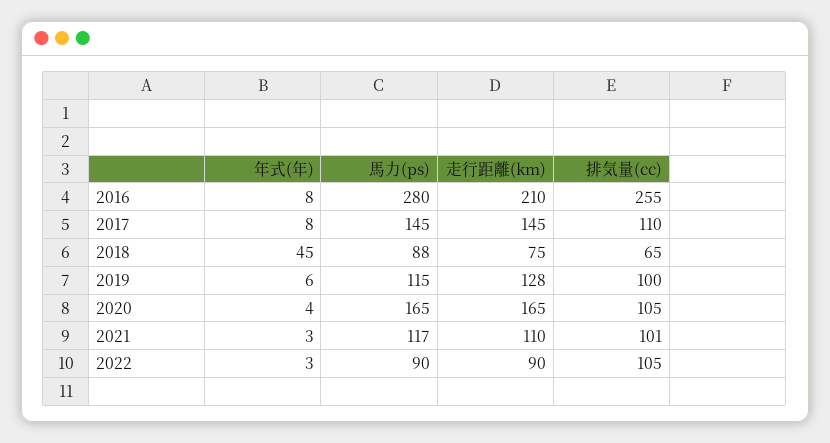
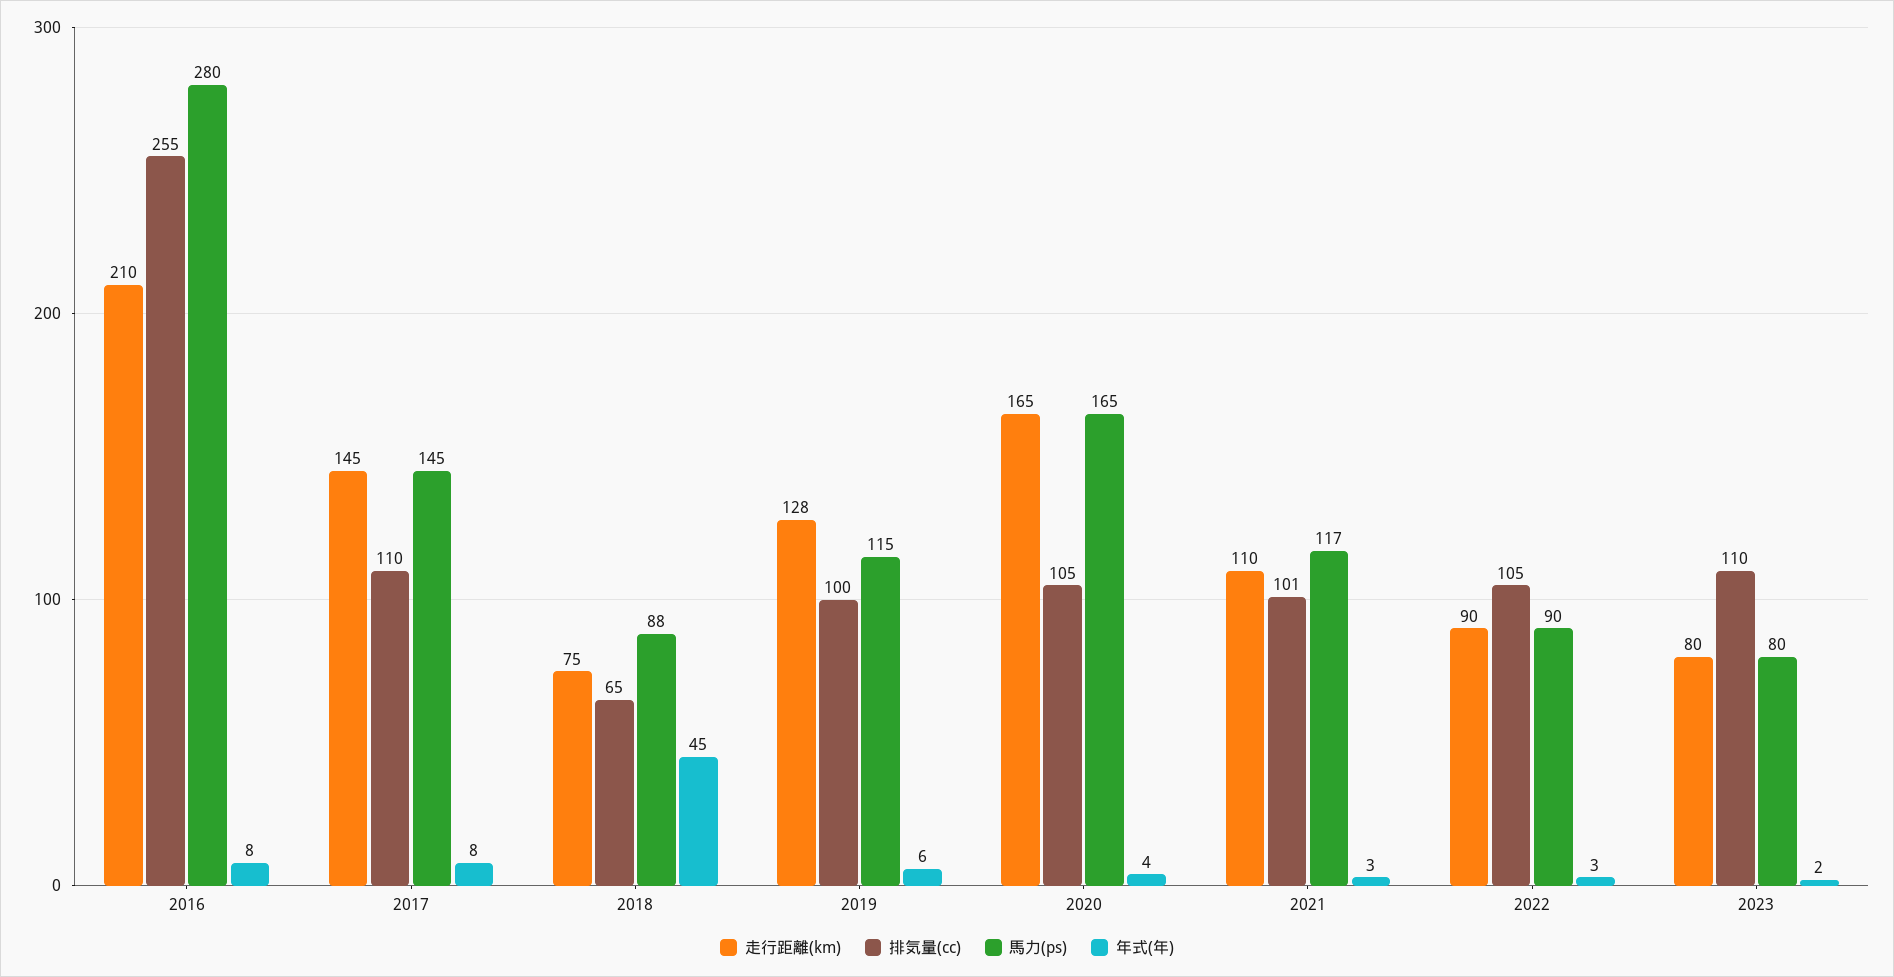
走行距離(km), 2023: none -> 80
排気量(cc), 2023: none -> 110
馬力(ps), 2023: none -> 80
年式(年), 2023: none -> 2

